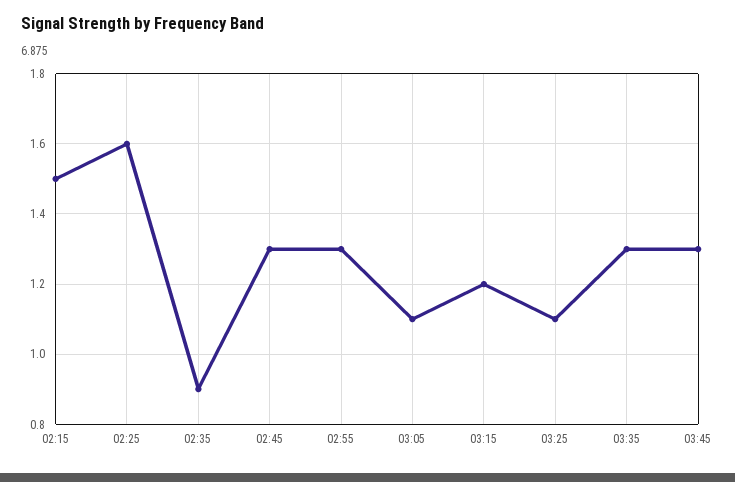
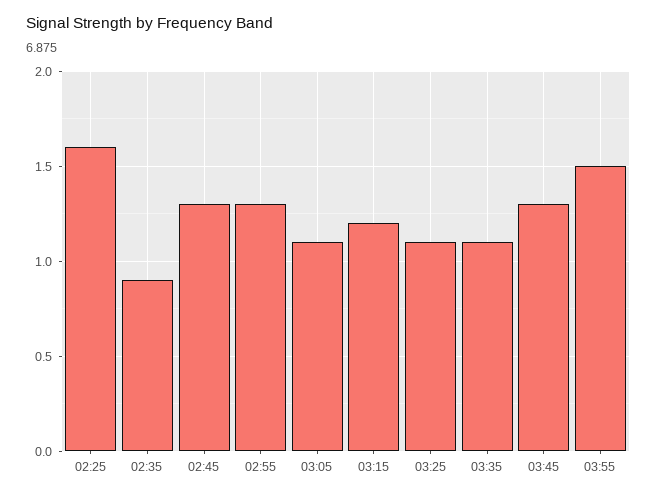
02:15: 1.5 -> none
03:35: 1.3 -> 1.1
03:55: none -> 1.5

